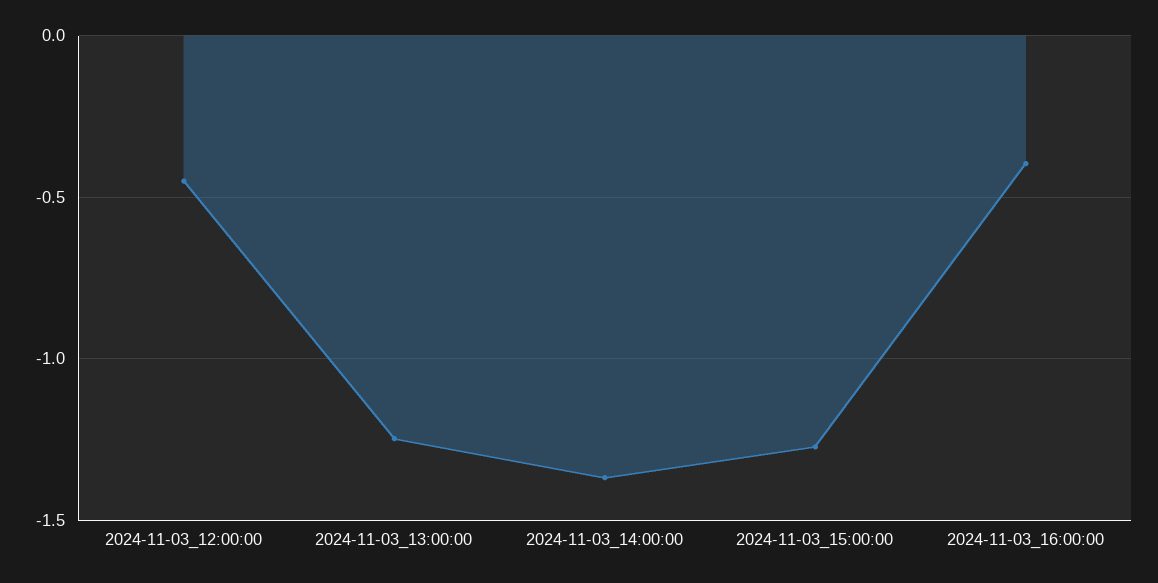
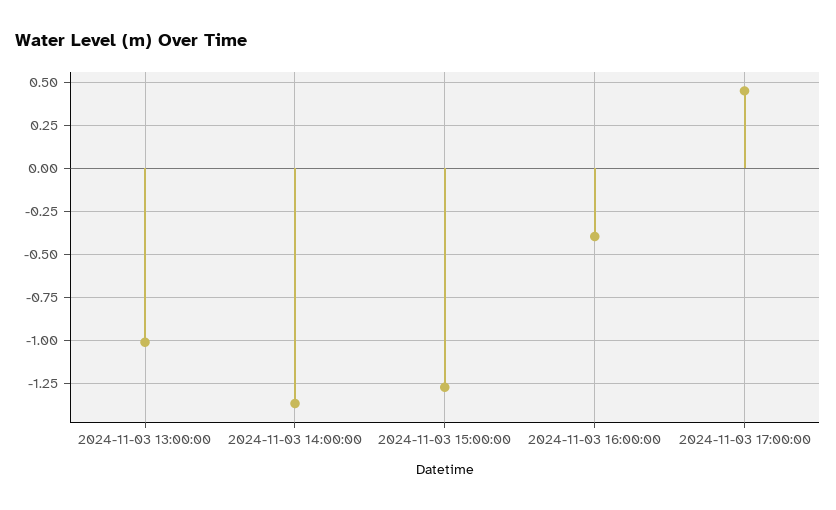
2024-11-03_12:00:00: -0.45 -> none
2024-11-03_13:00:00: -1.25 -> -1
2024-11-03 17:00:00: none -> 0.45

